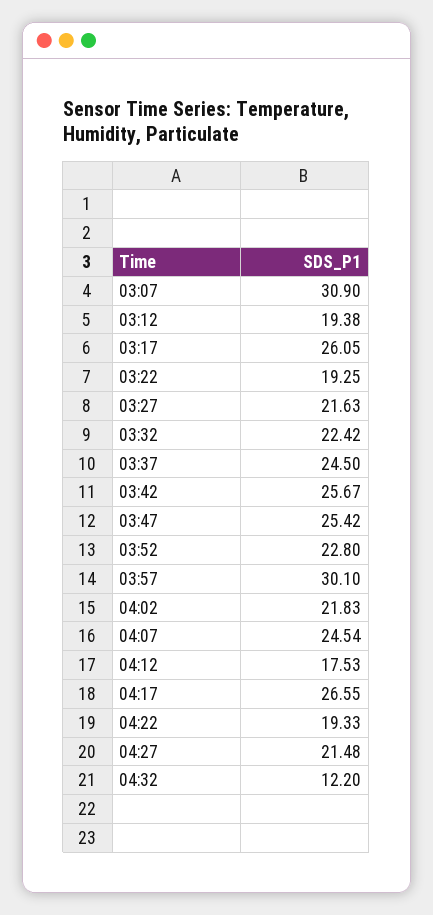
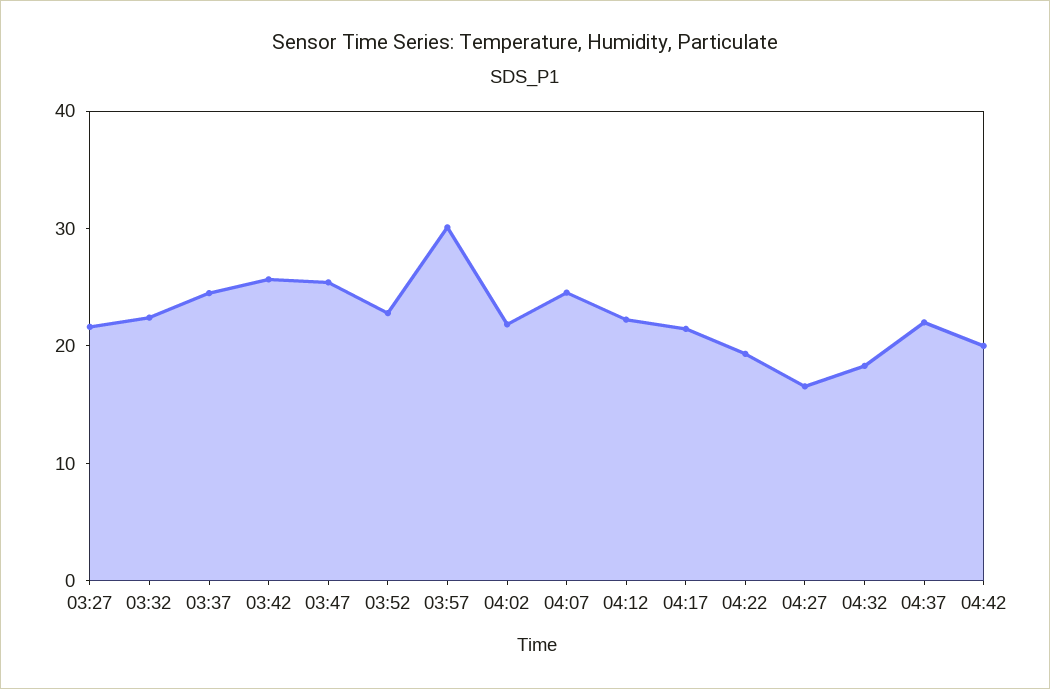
03:07: 30.9 -> none
03:12: 19.38 -> none
03:17: 26.05 -> none
03:22: 19.25 -> none
04:12: 17.53 -> 22
04:17: 26.55 -> 22
04:27: 21.48 -> 16
04:32: 12.2 -> 18
04:37: none -> 22
04:42: none -> 20

